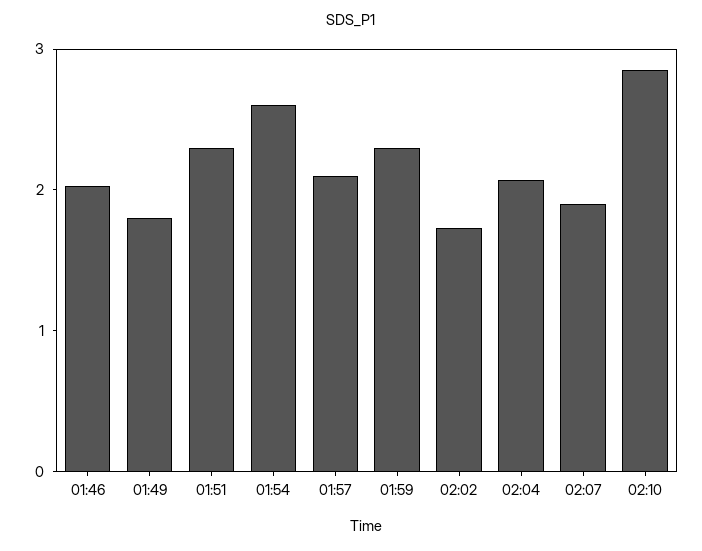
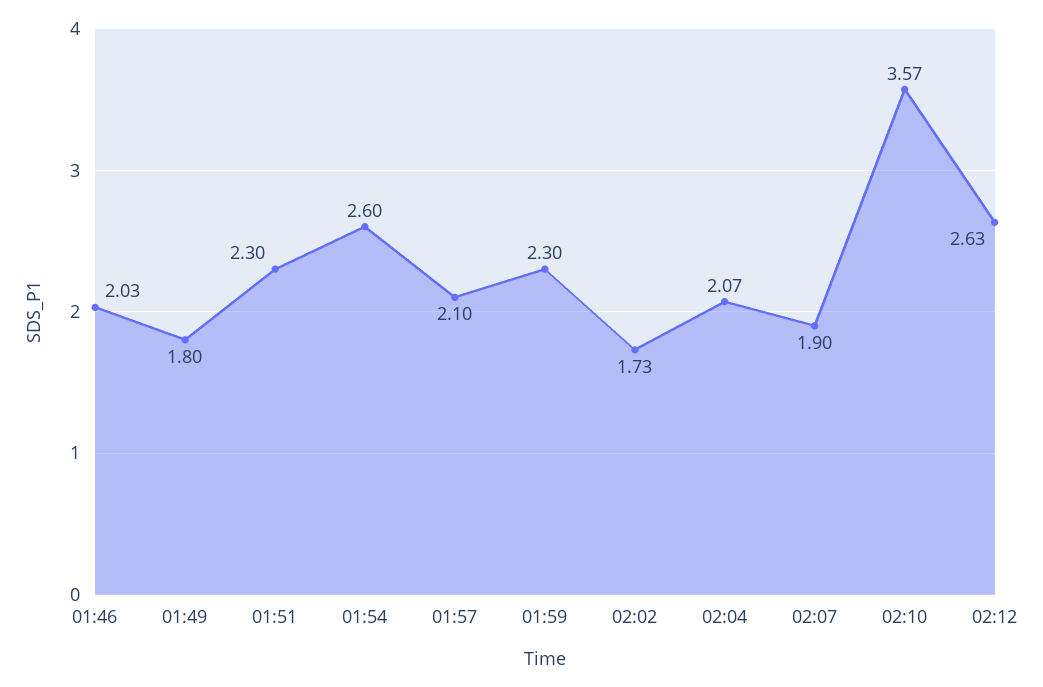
02:10: 2.8 -> 3.57
02:12: none -> 2.63

